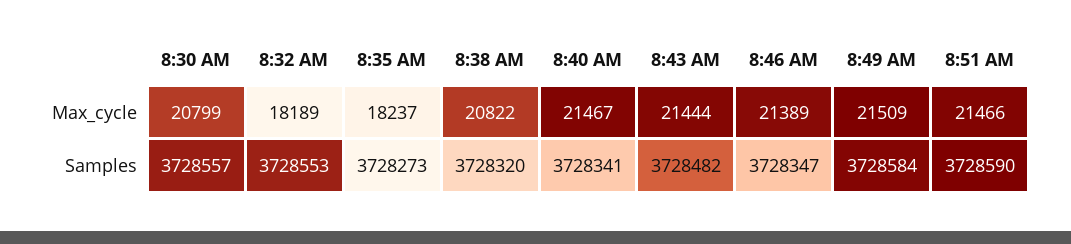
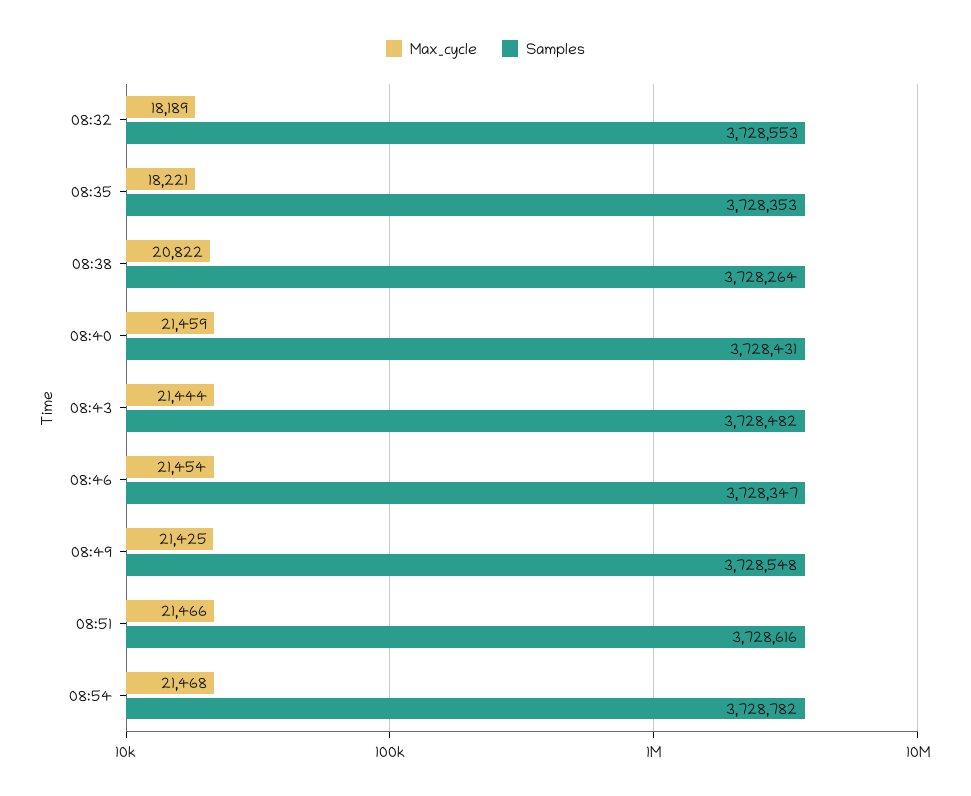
Max_cycle, 8:30 AM: 20799 -> none
Max_cycle, 8:35 AM: 18237 -> 18221
Max_cycle, 8:40 AM: 21467 -> 21459
Max_cycle, 8:46 AM: 21389 -> 21454
Max_cycle, 8:49 AM: 21509 -> 21425
Samples, 8:30 AM: 3728557 -> none
Samples, 8:35 AM: 3728273 -> 3728353
Samples, 8:38 AM: 3728320 -> 3728264
Samples, 8:40 AM: 3728341 -> 3728431
Samples, 8:49 AM: 3728584 -> 3728548
Samples, 8:51 AM: 3728590 -> 3728616
Max_cycle, 08:54: none -> 21468
Samples, 08:54: none -> 3728782

